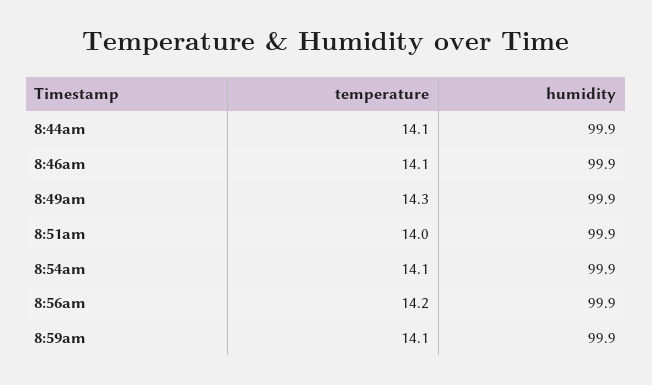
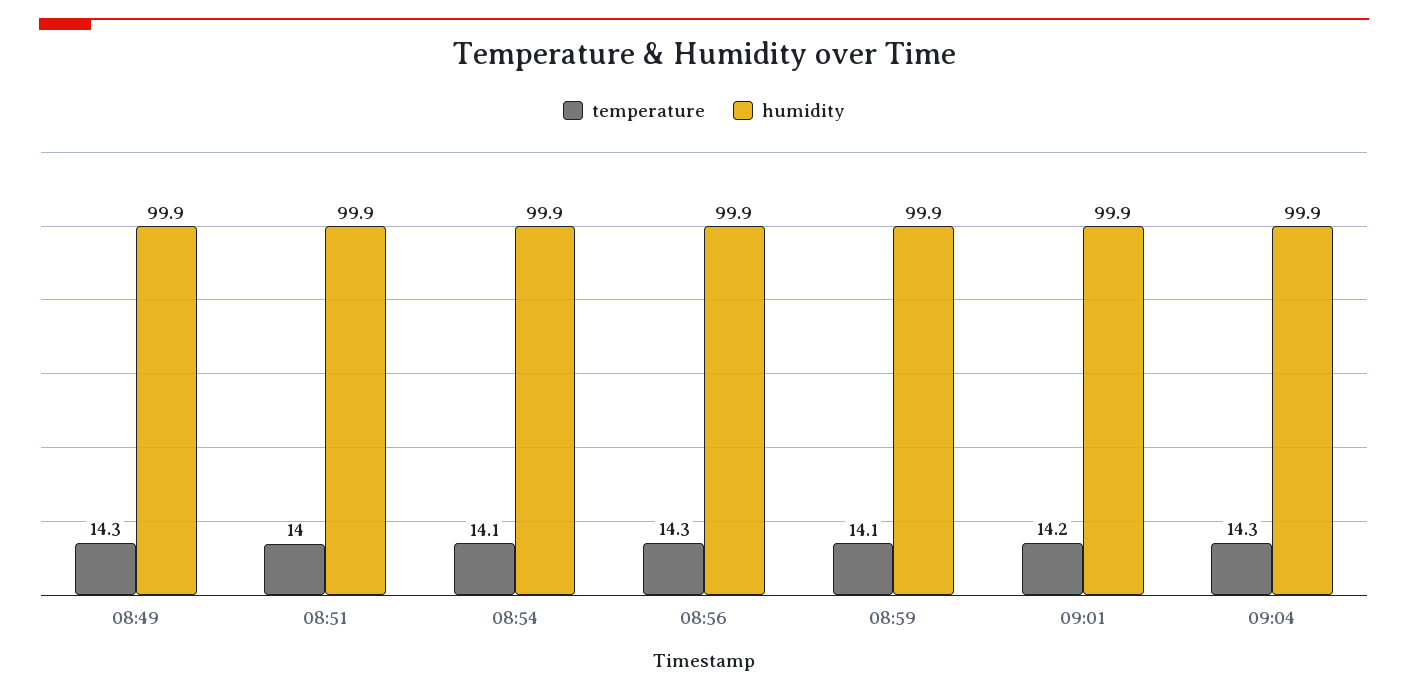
temperature, 8:44am: 14.1 -> none
humidity, 8:44am: 99.9 -> none
temperature, 8:46am: 14.1 -> none
humidity, 8:46am: 99.9 -> none
temperature, 8:56am: 14.2 -> 14.3
temperature, 09:01: none -> 14.2
humidity, 09:01: none -> 99.9
temperature, 09:04: none -> 14.3
humidity, 09:04: none -> 99.9

